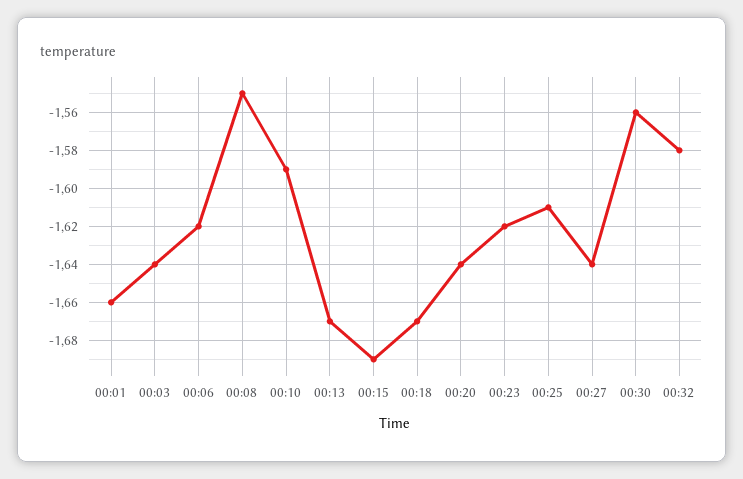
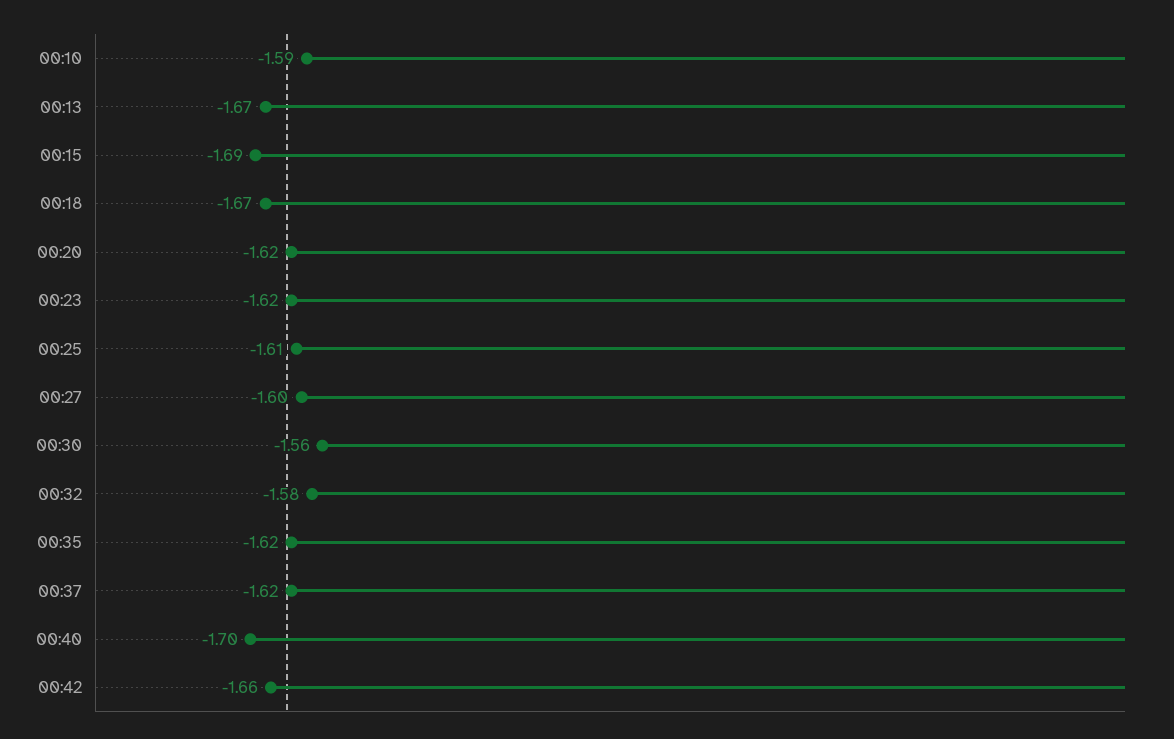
00:01: -1.66 -> none
00:03: -1.64 -> none
00:06: -1.62 -> none
00:08: -1.55 -> none
00:20: -1.64 -> -1.62
00:27: -1.64 -> -1.6
00:35: none -> -1.62
00:37: none -> -1.62
00:40: none -> -1.7
00:42: none -> -1.66

